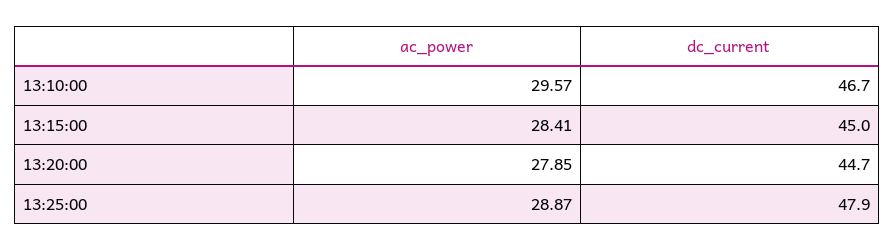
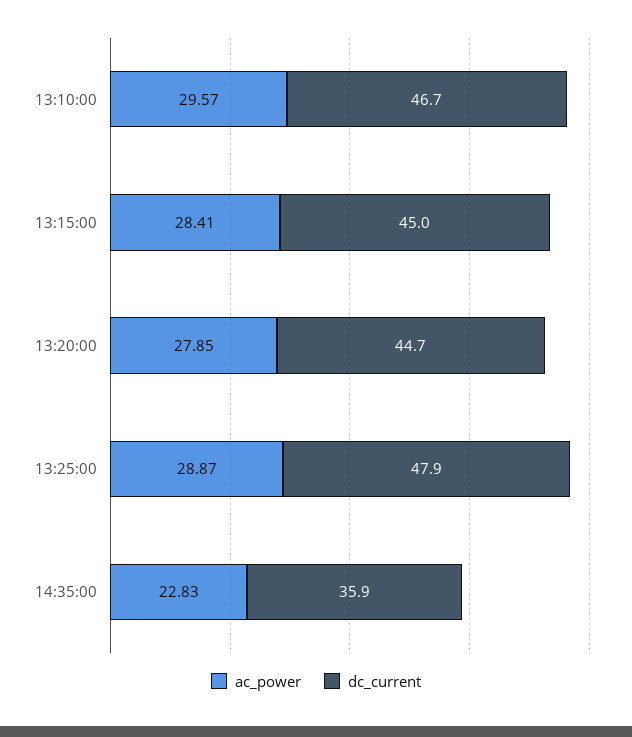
ac_power, 14:35:00: none -> 22.83
dc_current, 14:35:00: none -> 35.9

